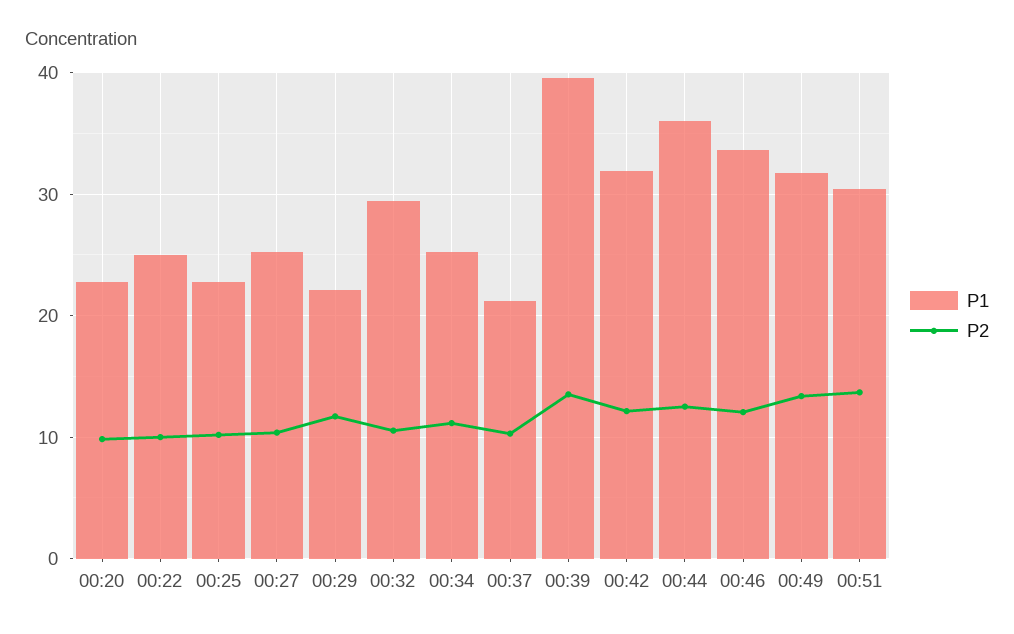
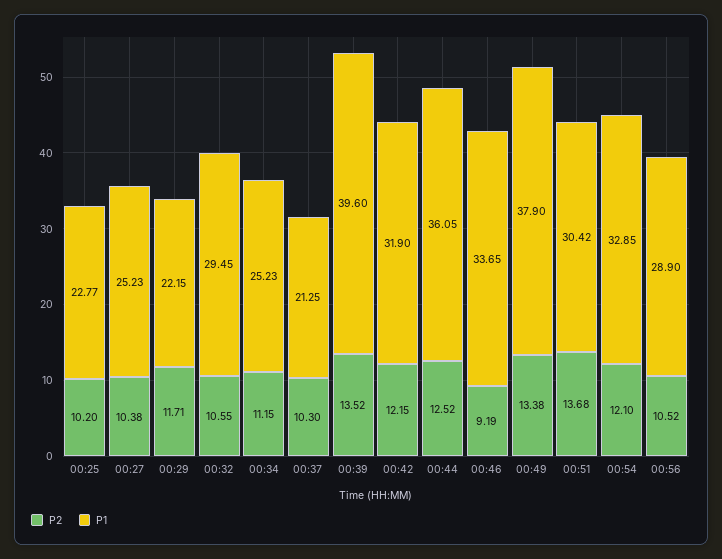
P1, 00:20: 23 -> none
P2, 00:20: 10 -> none
P1, 00:22: 25 -> none
P2, 00:22: 10 -> none
P2, 00:46: 12 -> 9.19
P1, 00:49: 32 -> 37.9
P2, 00:54: none -> 12.1
P1, 00:54: none -> 32.85
P2, 00:56: none -> 10.52
P1, 00:56: none -> 28.9

